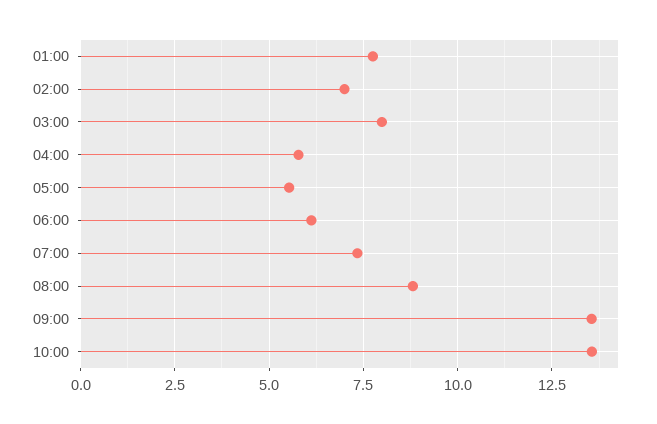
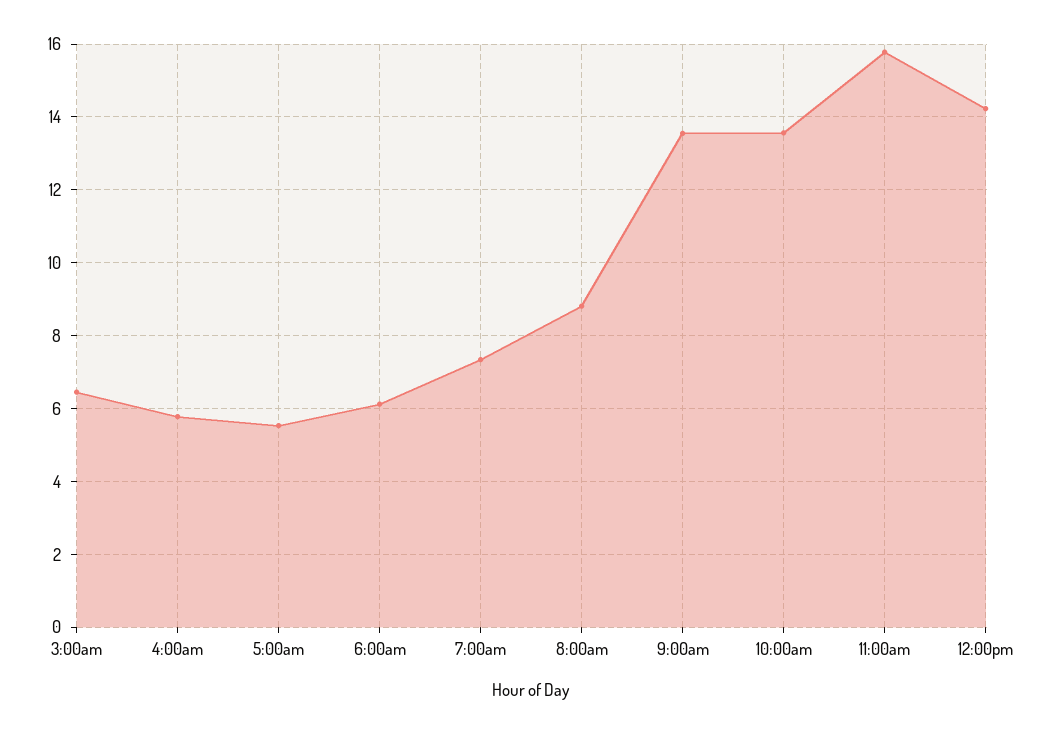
01:00: 7.75 -> none
02:00: 7 -> none
03:00: 8 -> 6.4
11:00am: none -> 15.8
12:00pm: none -> 14.2

